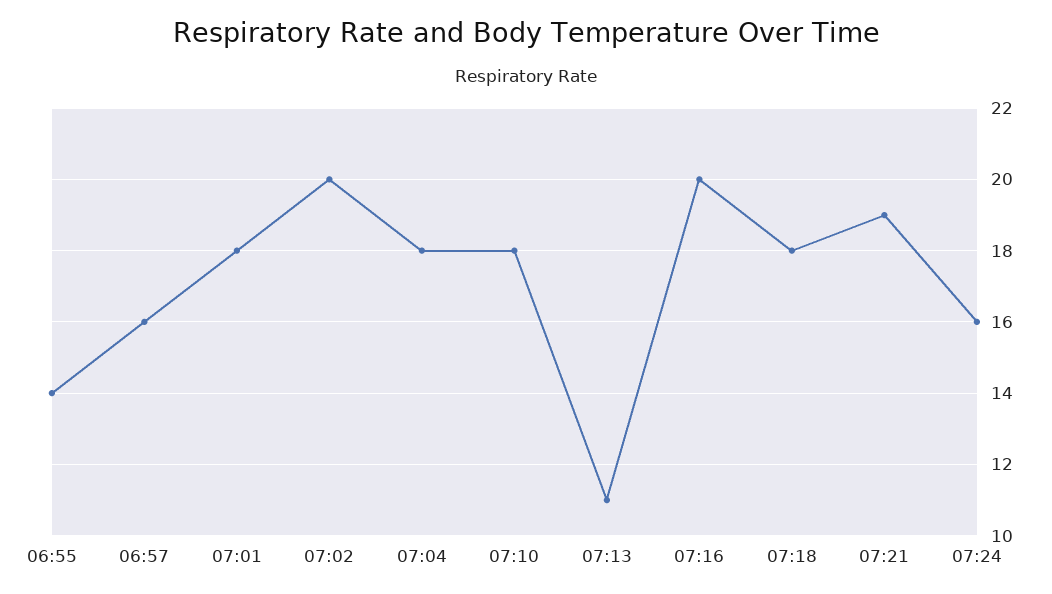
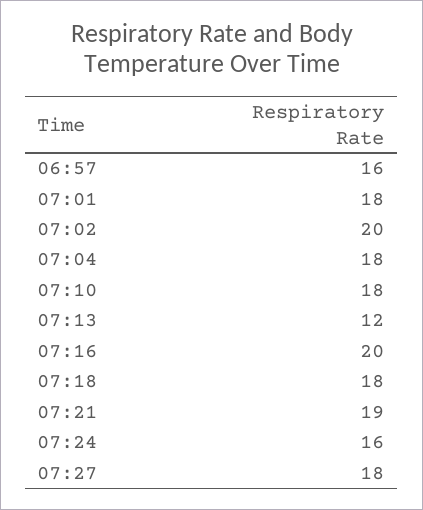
06:55: 14 -> none
07:13: 11 -> 12
07:27: none -> 18

